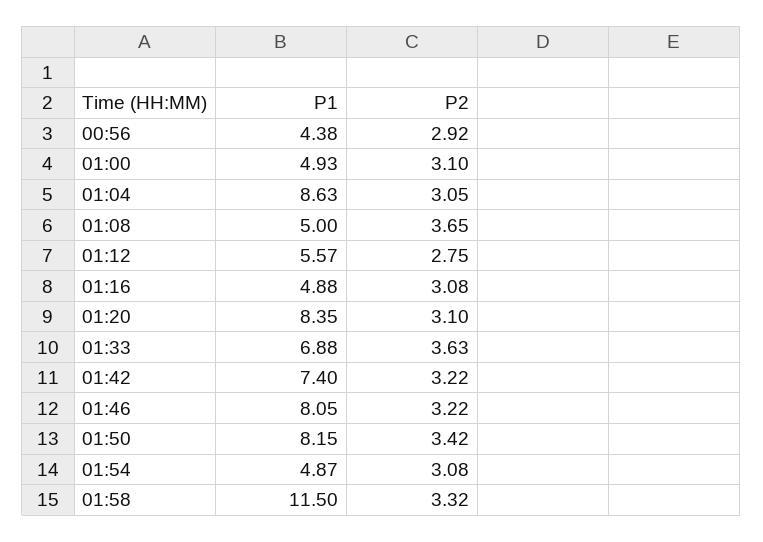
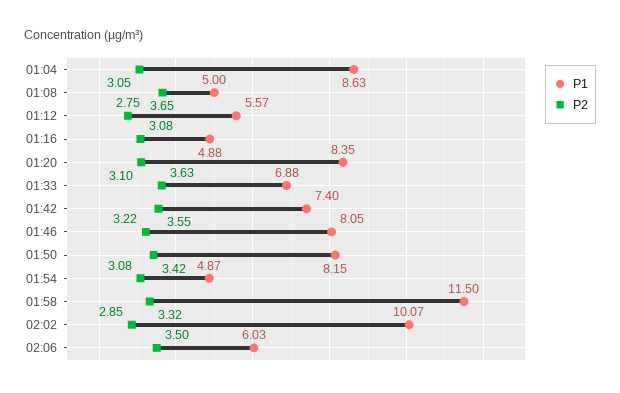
P1, 00:56: 4.38 -> none
P2, 00:56: 2.92 -> none
P1, 01:00: 4.93 -> none
P2, 01:00: 3.1 -> none
P2, 01:42: 3.22 -> 3.55
P1, 02:02: none -> 10.07
P2, 02:02: none -> 2.85
P1, 02:06: none -> 6.03
P2, 02:06: none -> 3.5

